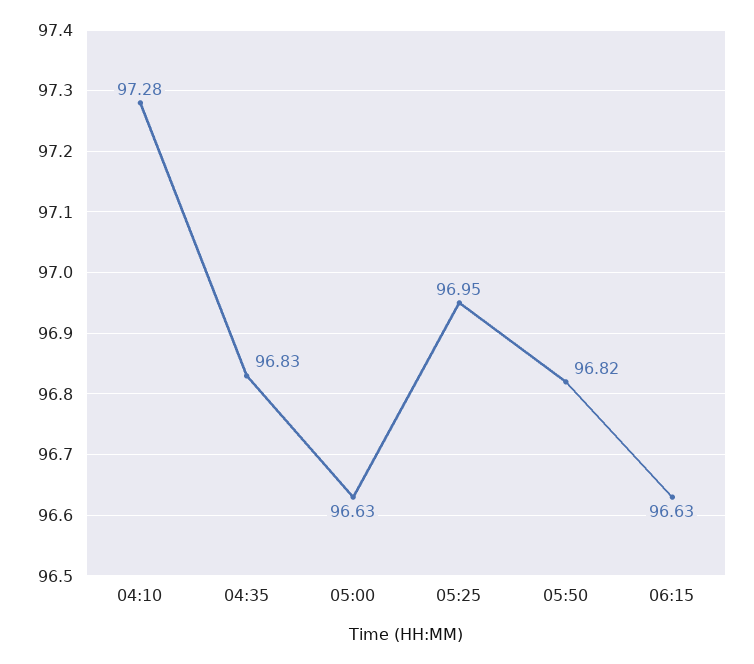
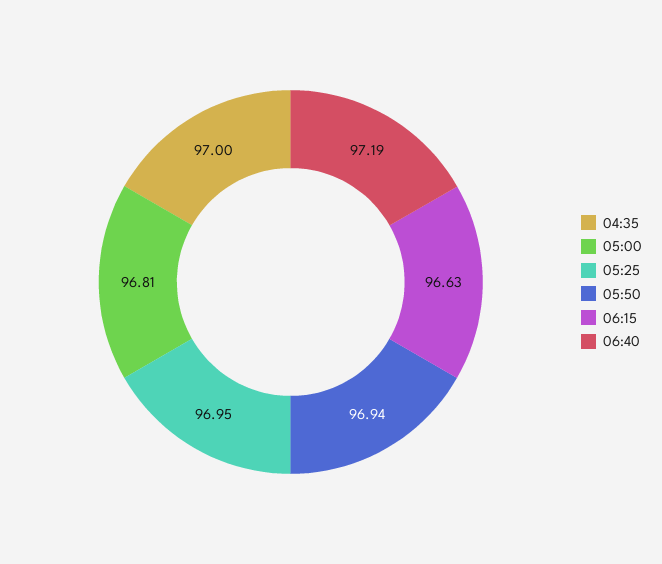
04:10: 97.28 -> none
04:35: 96.83 -> 97
05:00: 96.63 -> 96.81
05:50: 96.82 -> 96.94
06:40: none -> 97.19

